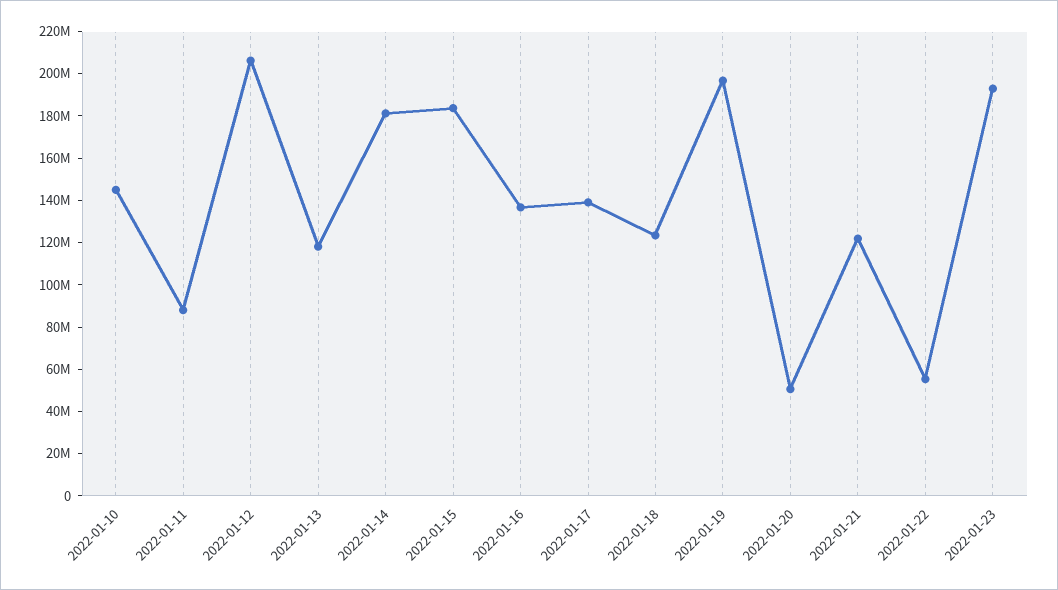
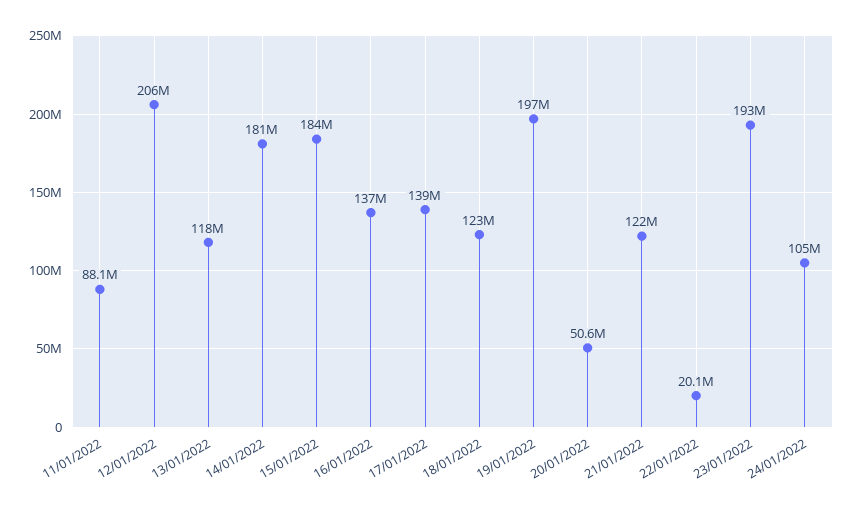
2022-01-10: 145000000 -> none
2022-01-22: 55000000 -> 20100000
24/01/2022: none -> 105000000

